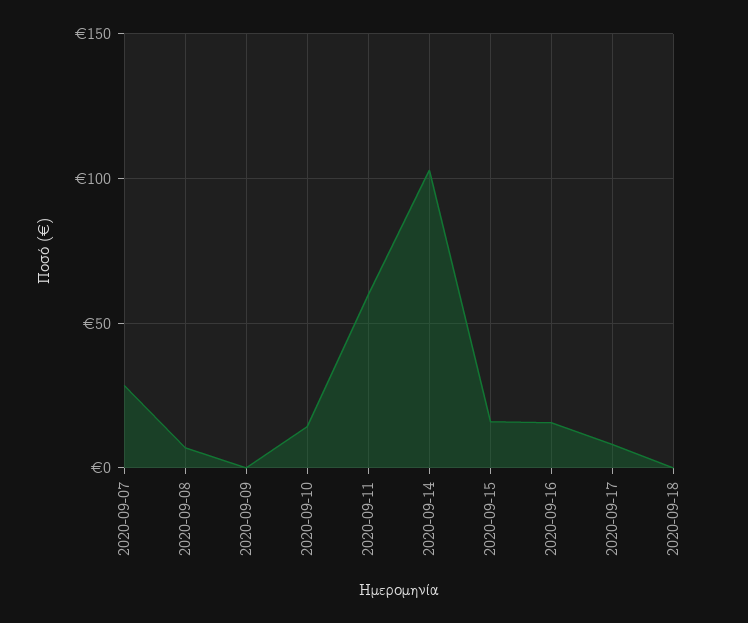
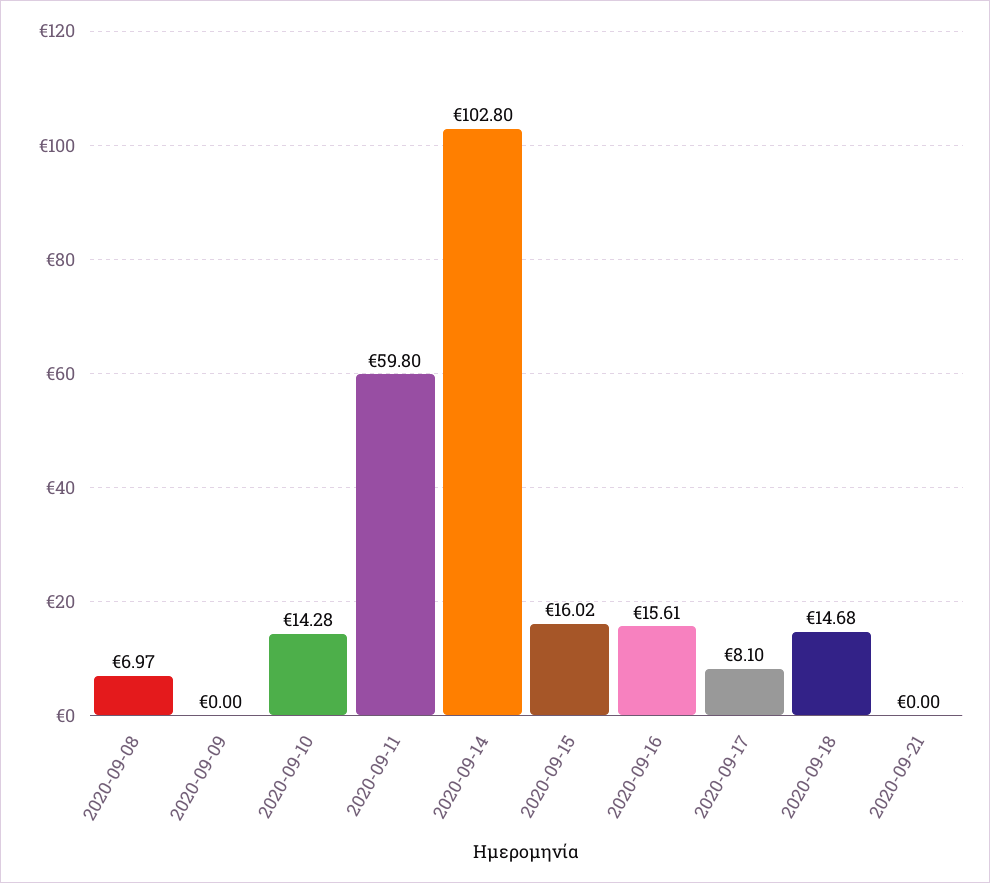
2020-09-07: 30 -> none
2020-09-18: 0 -> 14.68
2020-09-21: none -> 0

